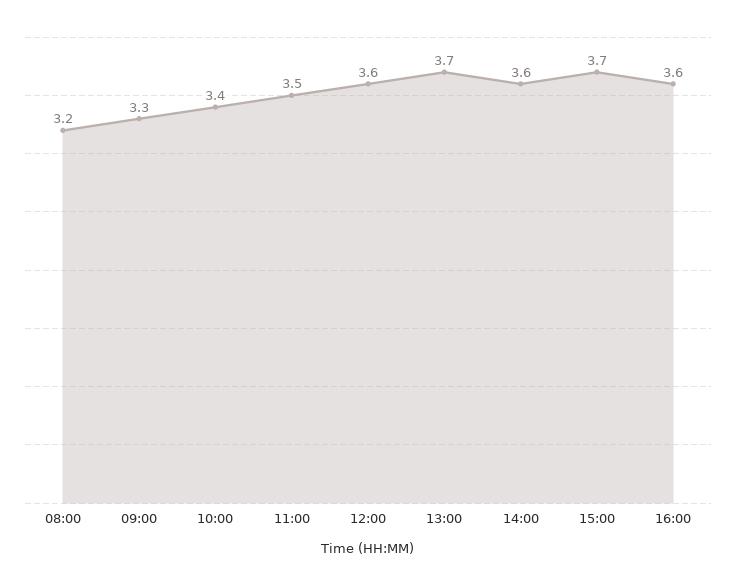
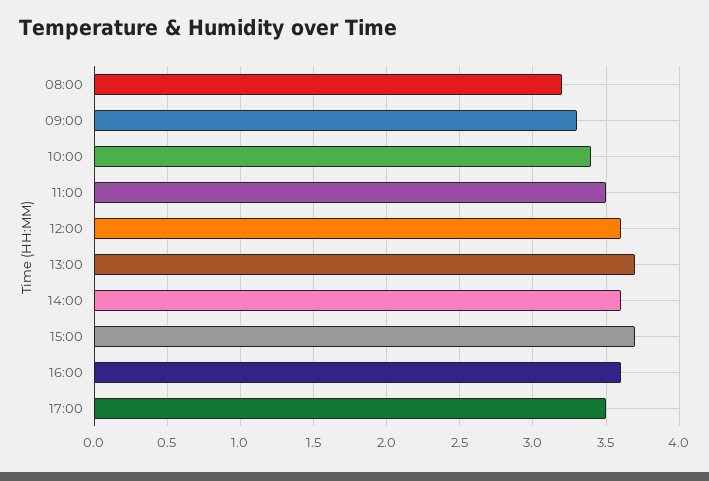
17:00: none -> 3.5

